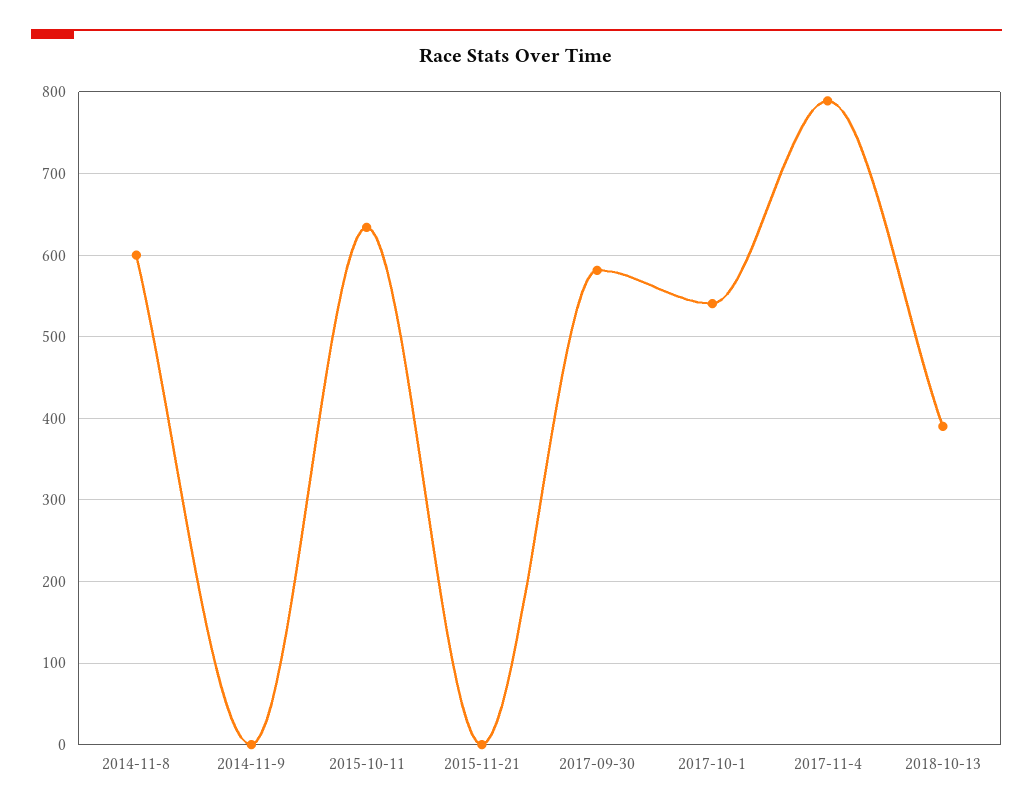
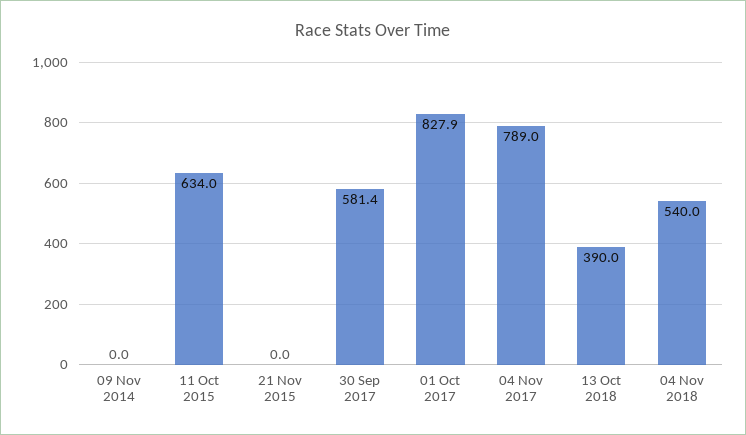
2014-11-8: 600 -> none
2017-10-1: 540 -> 827.9
04 Nov 2018: none -> 540

